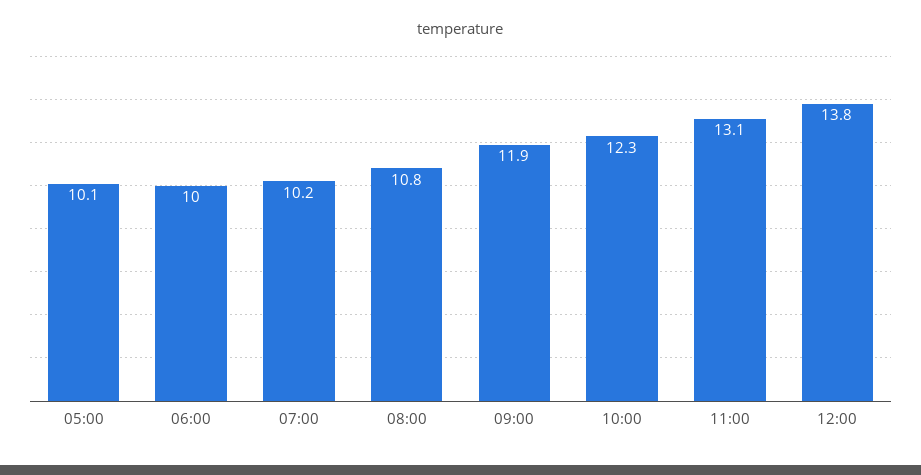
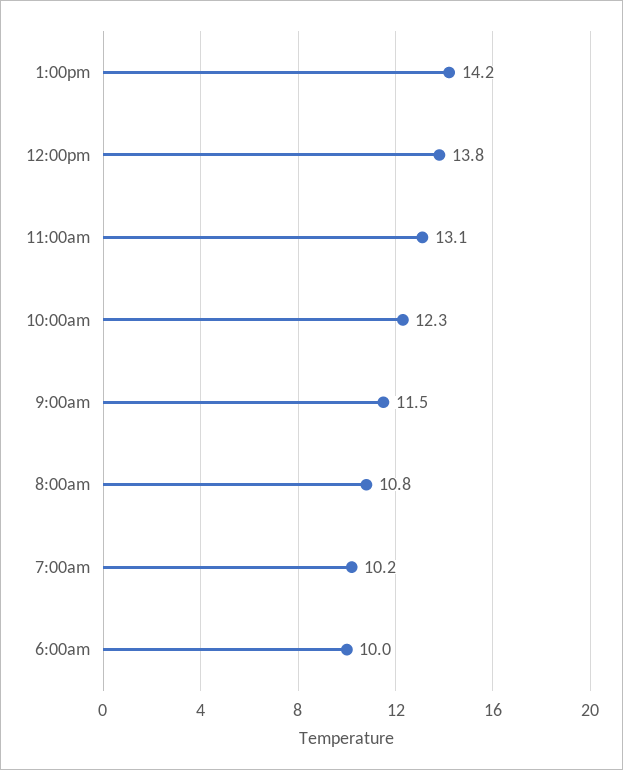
05:00: 10.1 -> none
09:00: 11.9 -> 11.5
1:00pm: none -> 14.2

